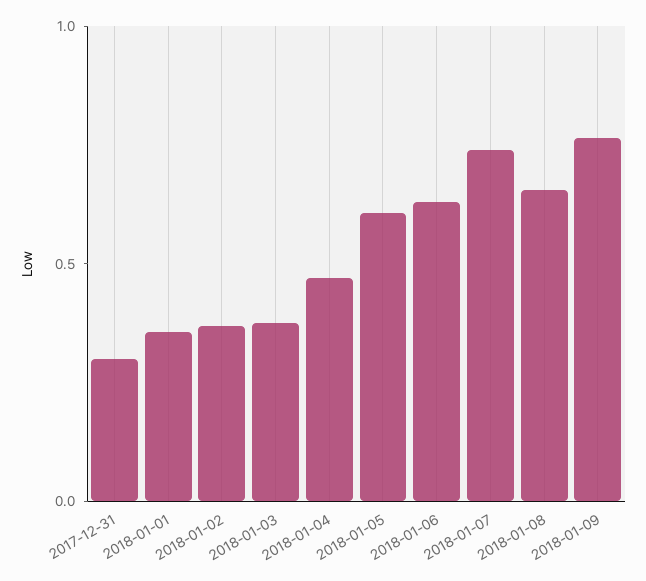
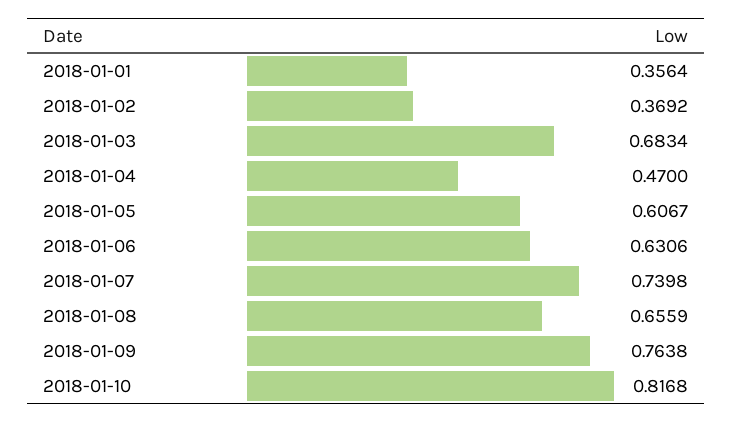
2017-12-31: 0.3 -> none
2018-01-03: 0.4 -> 0.6834
2018-01-10: none -> 0.8168

